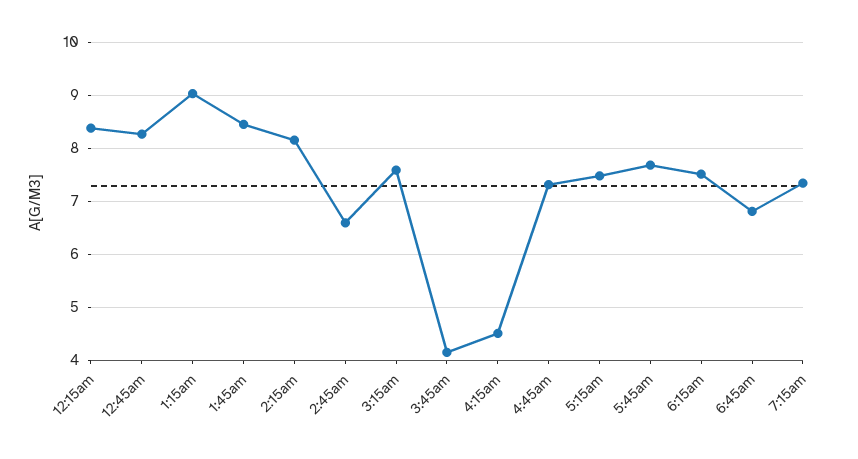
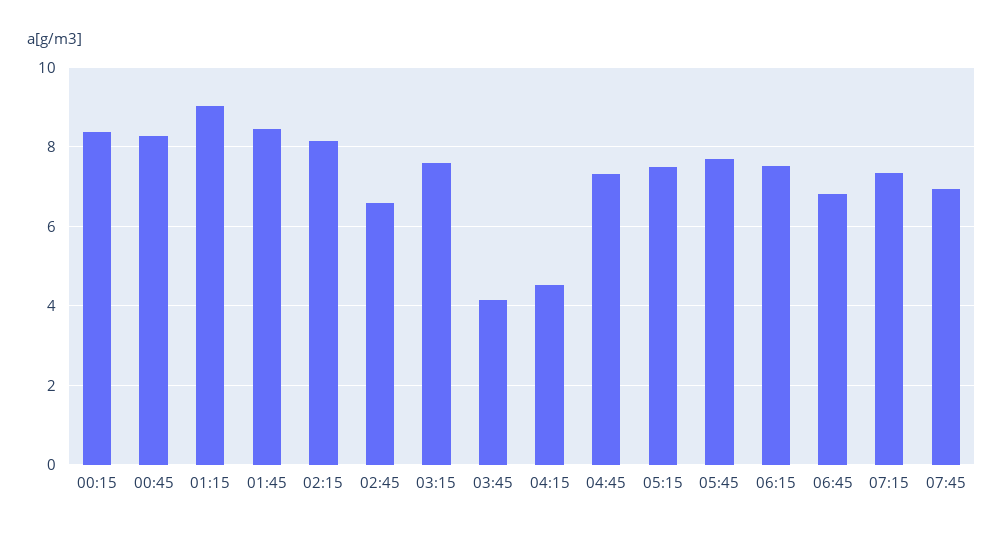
07:45: none -> 7

